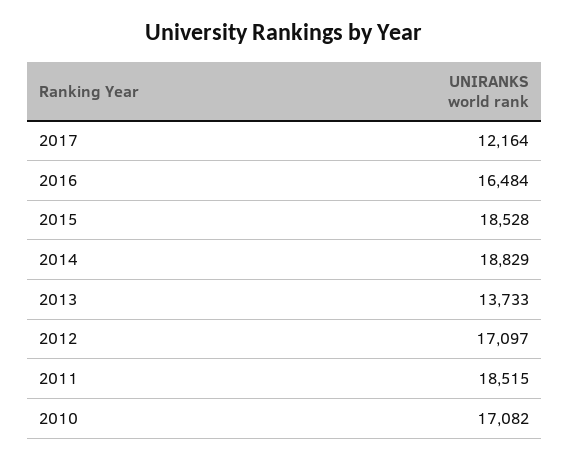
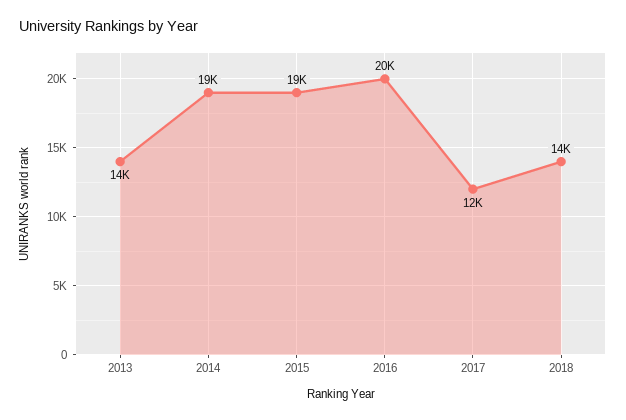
2016: 16484 -> 20000
2012: 17097 -> none
2011: 18515 -> none
2010: 17082 -> none
2018: none -> 14000

